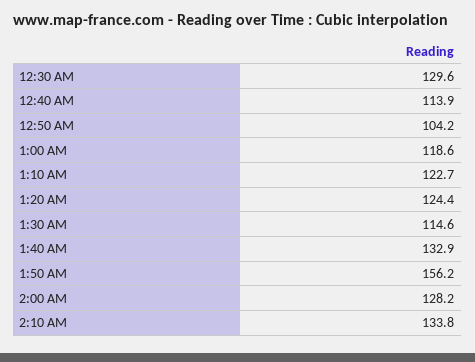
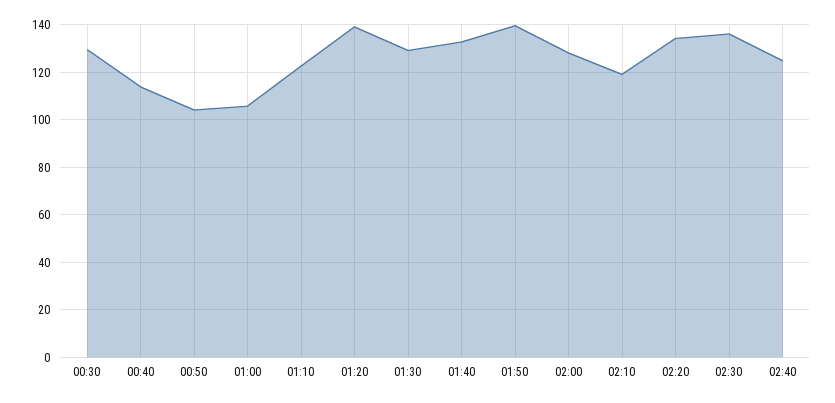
1:00 AM: 118.6 -> 105
1:20 AM: 124.4 -> 140
1:30 AM: 114.6 -> 130
1:50 AM: 156.2 -> 140
2:10 AM: 133.8 -> 120
02:20: none -> 135
02:30: none -> 135
02:40: none -> 125

